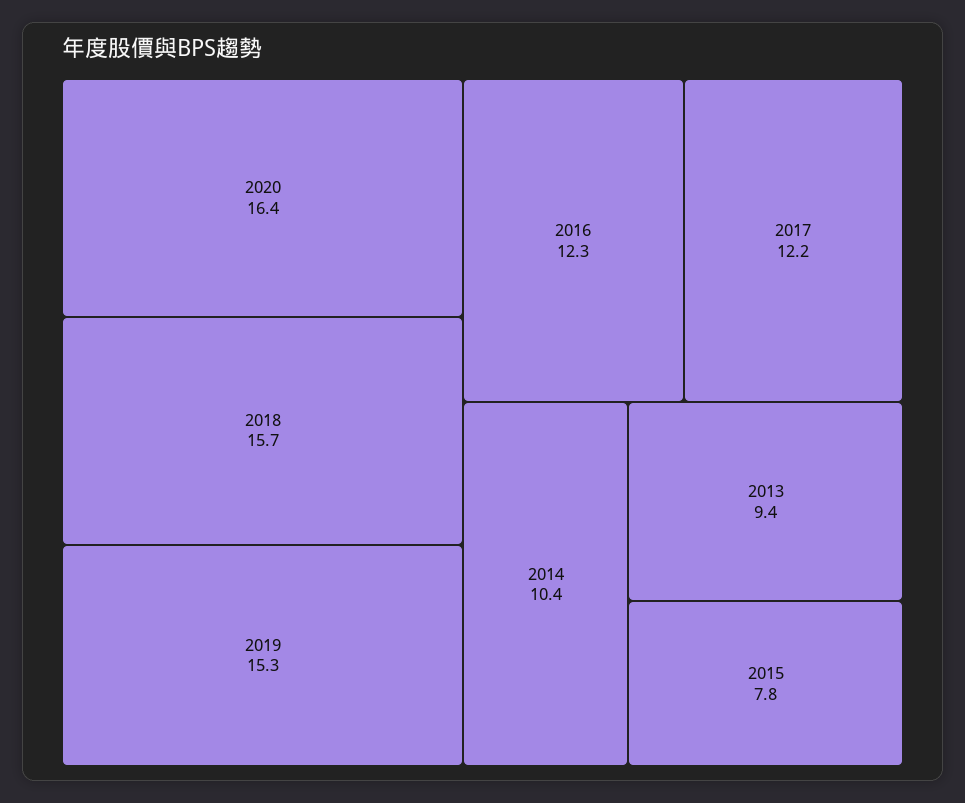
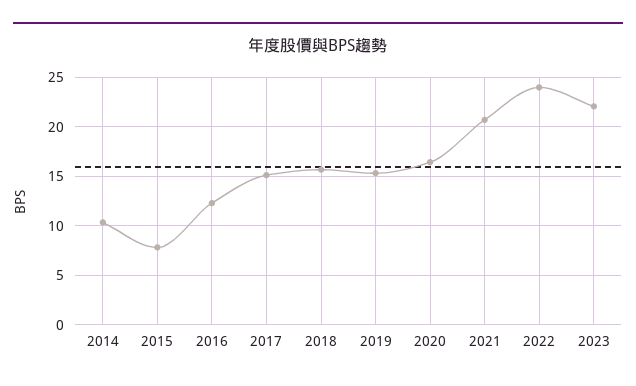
2017: 12.2 -> 15
2013: 9.4 -> none
2021: none -> 21
2022: none -> 24
2023: none -> 22

